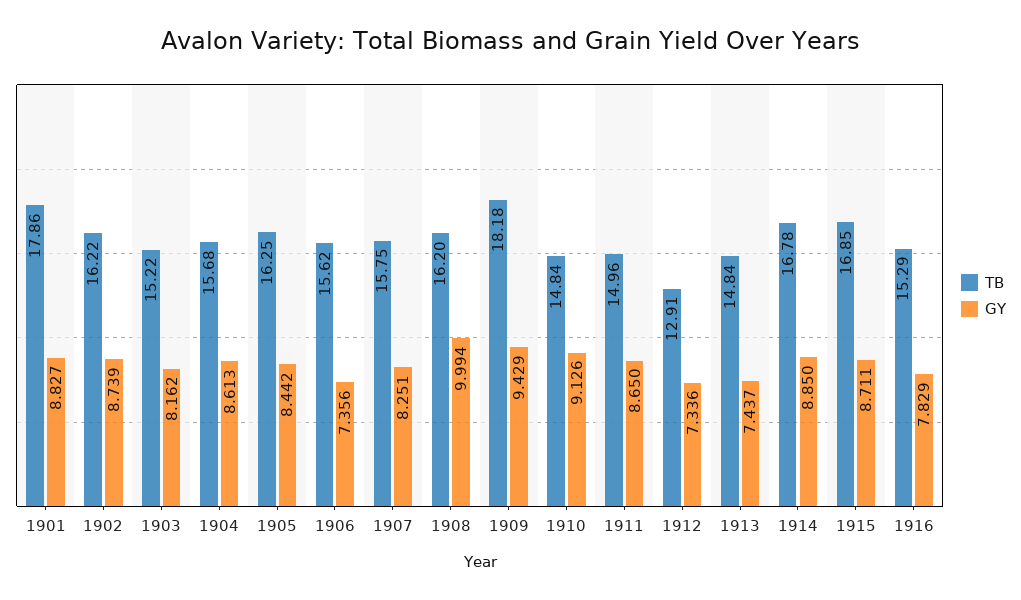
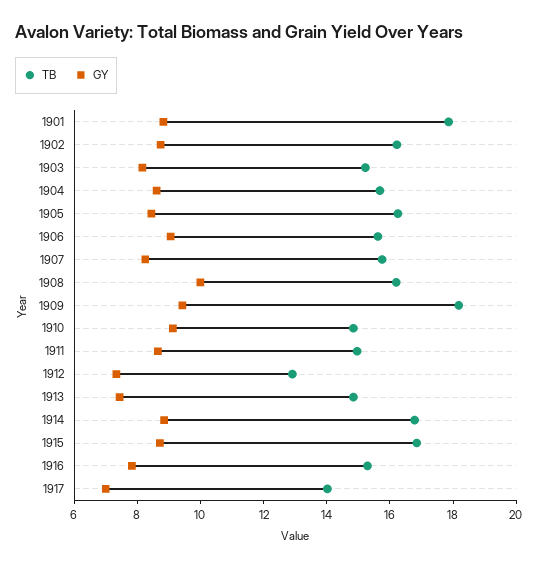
GY, 1906: 7.356 -> 9
TB, 1917: none -> 14
GY, 1917: none -> 7

